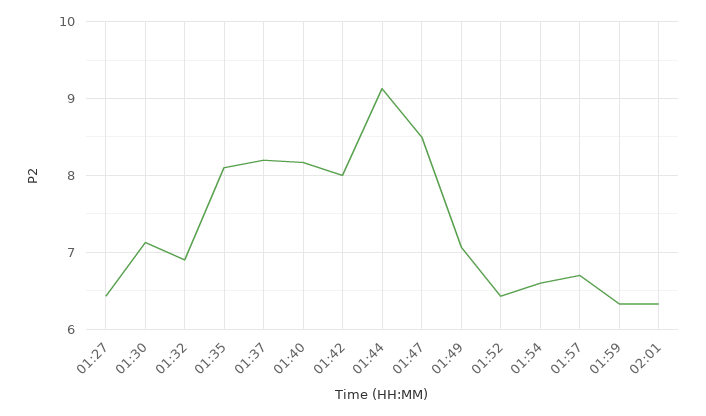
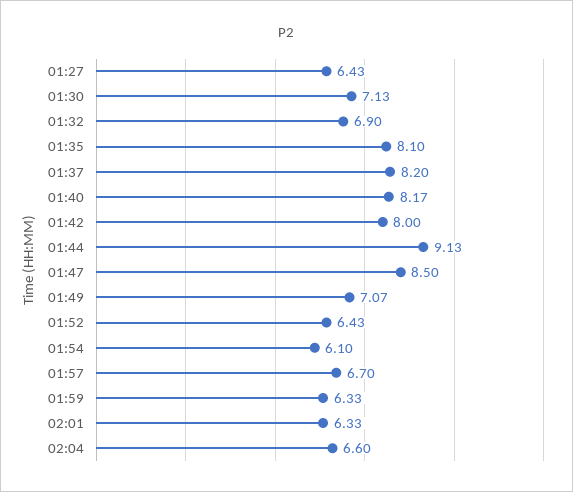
01:54: 6.6 -> 6.1
02:04: none -> 6.6

